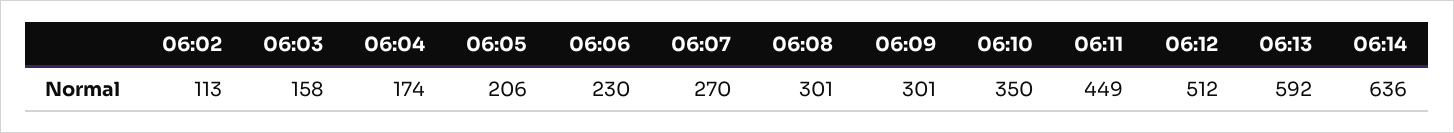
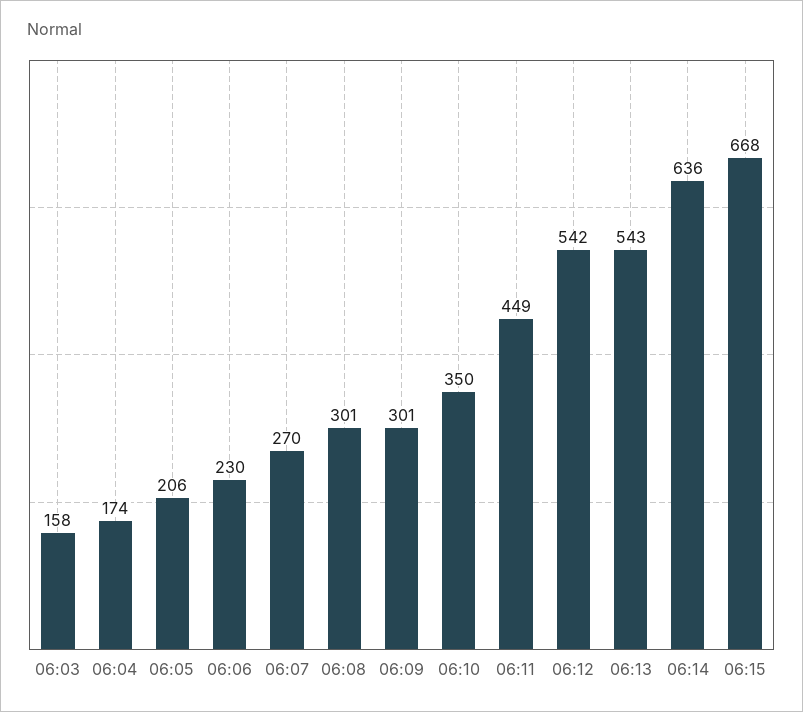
06:02: 113 -> none
06:12: 512 -> 542
06:13: 592 -> 543
06:15: none -> 668

